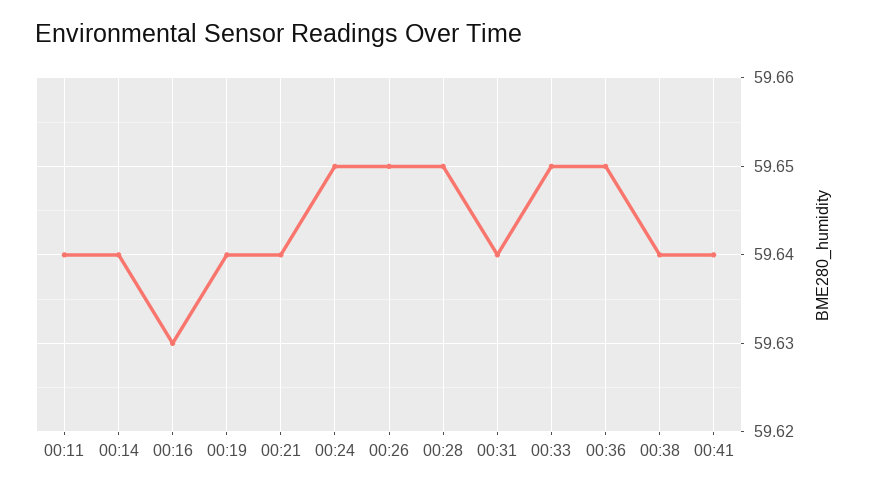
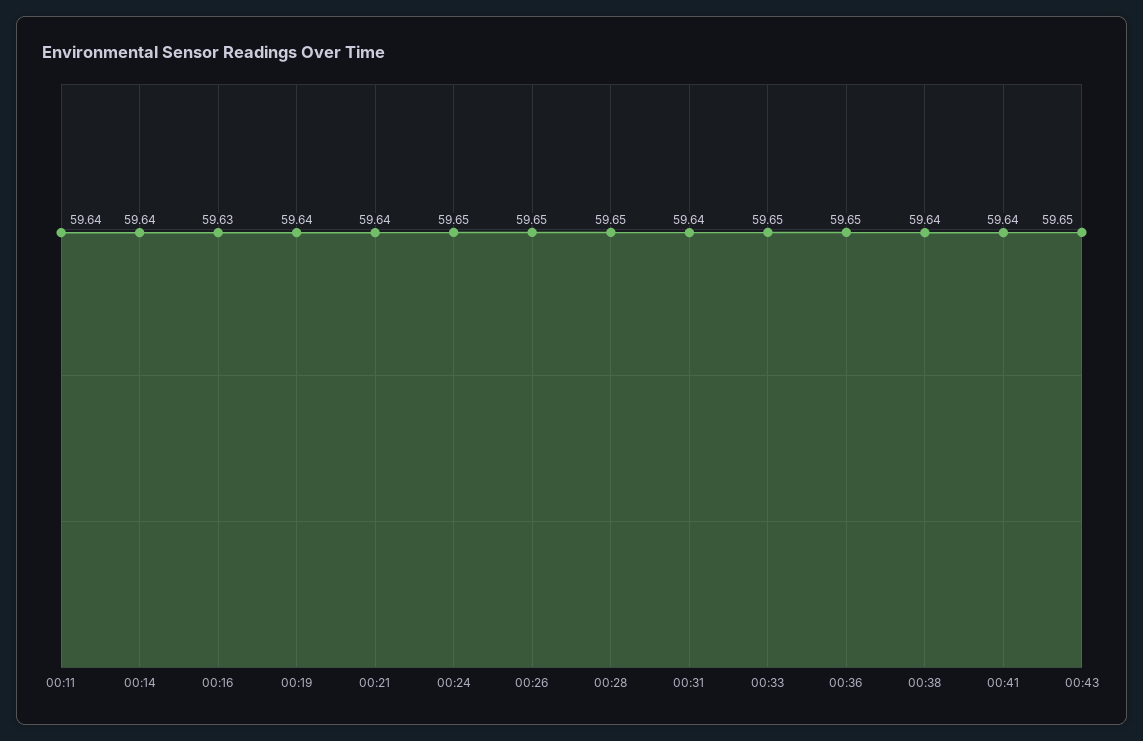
00:43: none -> 59.65

